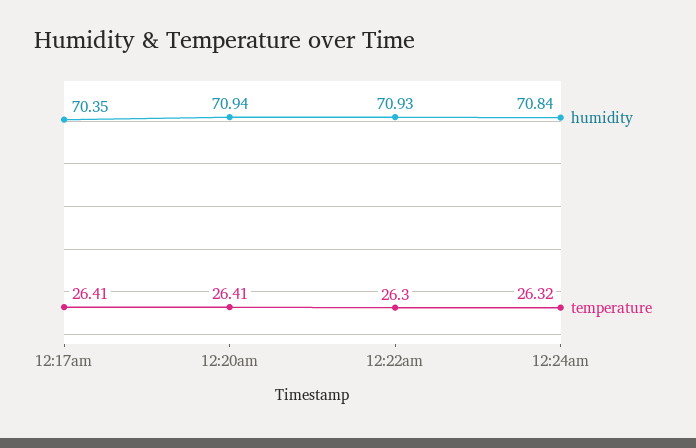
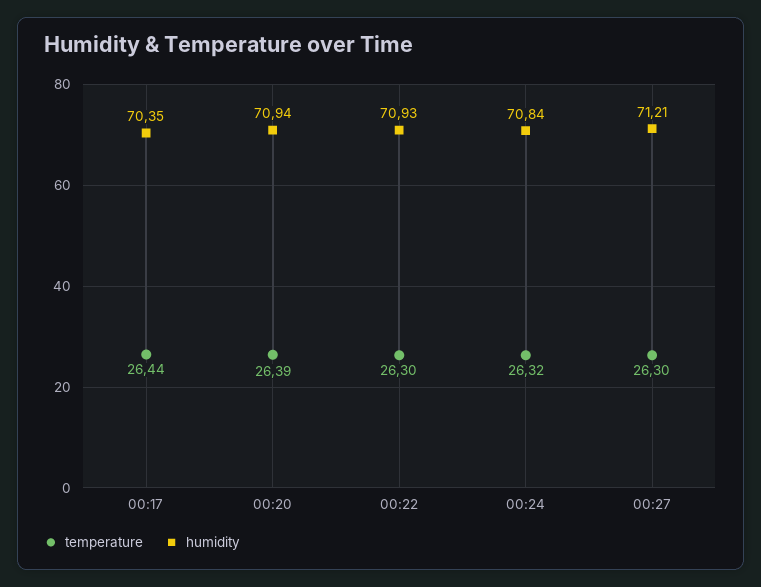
temperature, 12:17am: 26.41 -> 26.44
temperature, 12:20am: 26.41 -> 26.39
temperature, 00:27: none -> 26.3
humidity, 00:27: none -> 71.21

